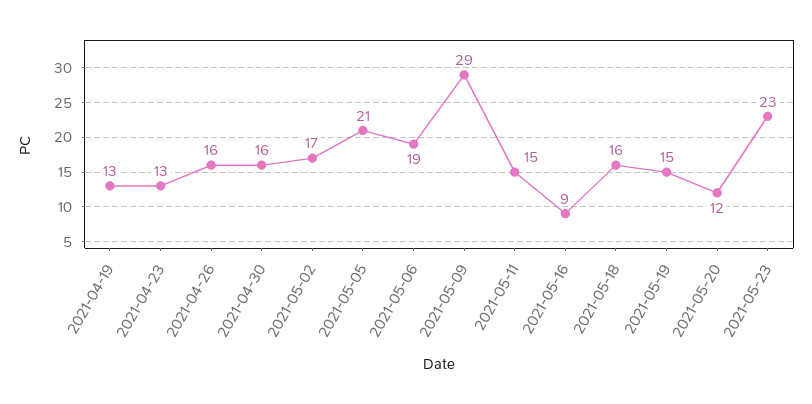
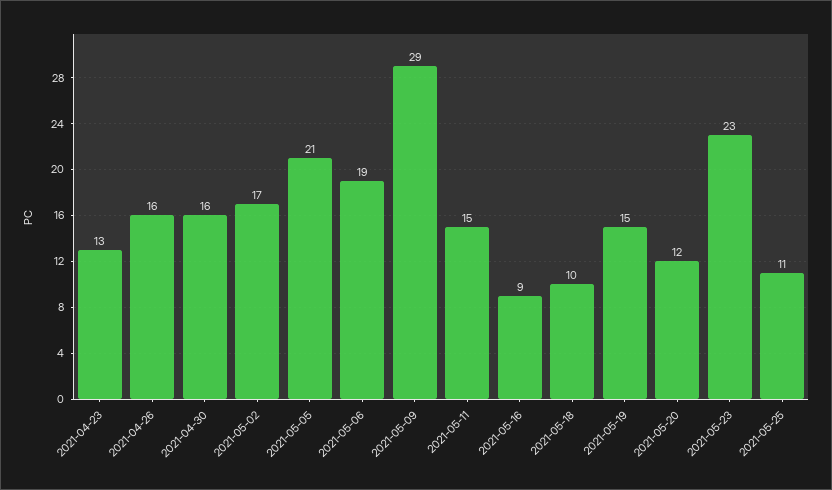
2021-04-19: 13 -> none
2021-05-18: 16 -> 10
2021-05-25: none -> 11

